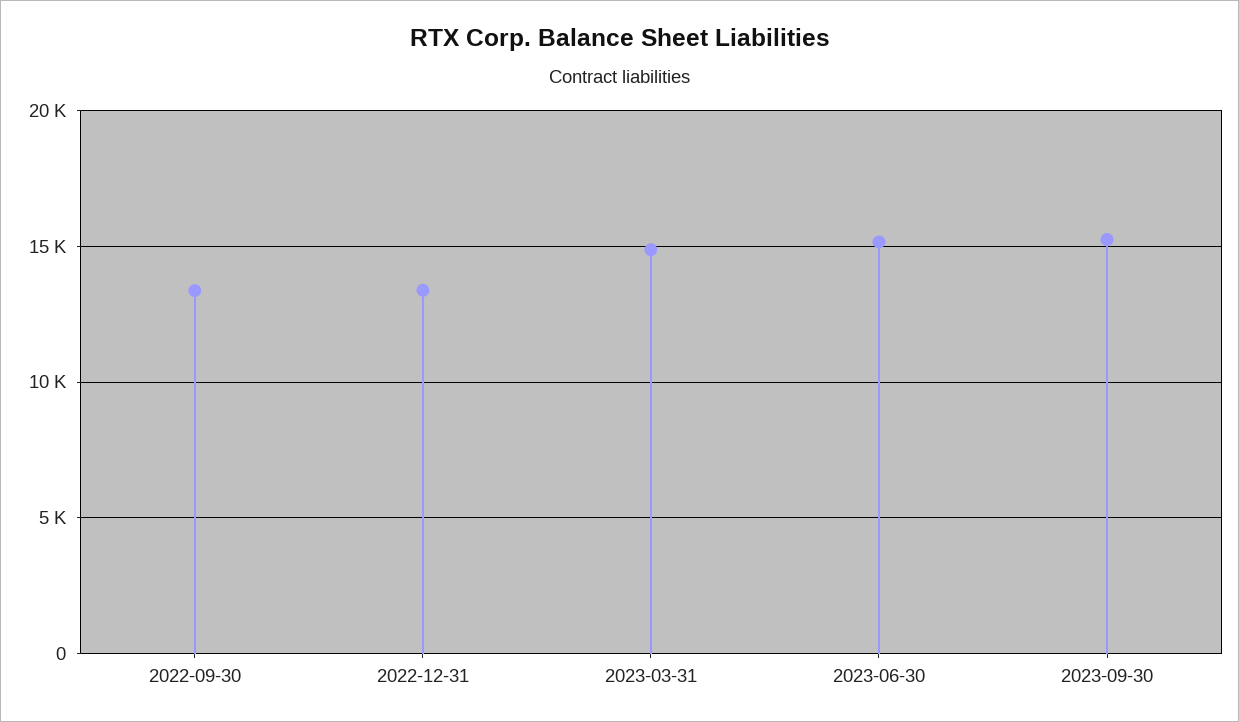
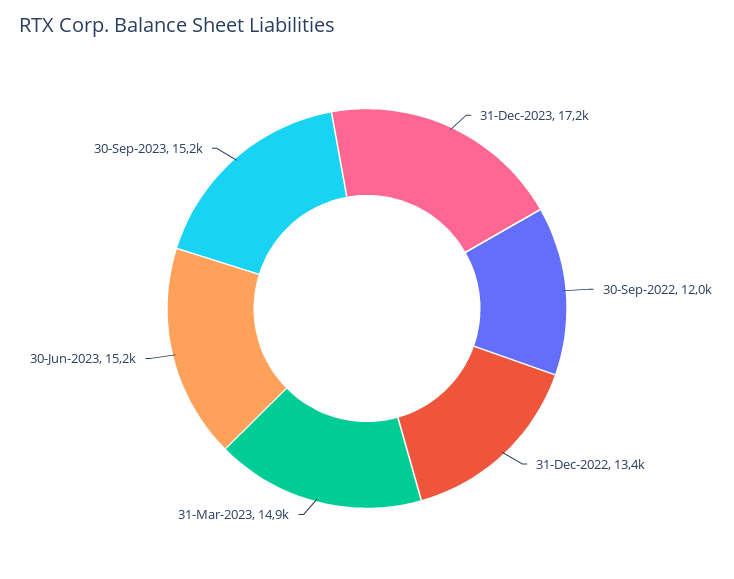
2022-09-30: 13500 -> 12000
31-Dec-2023: none -> 17200

